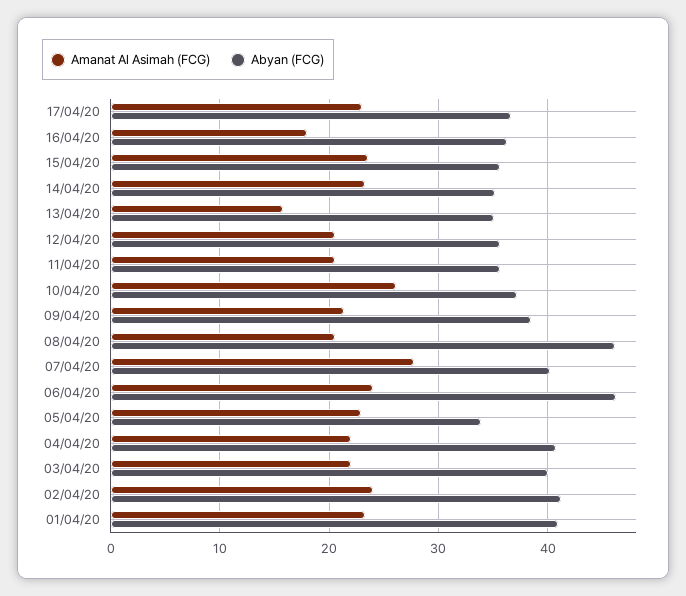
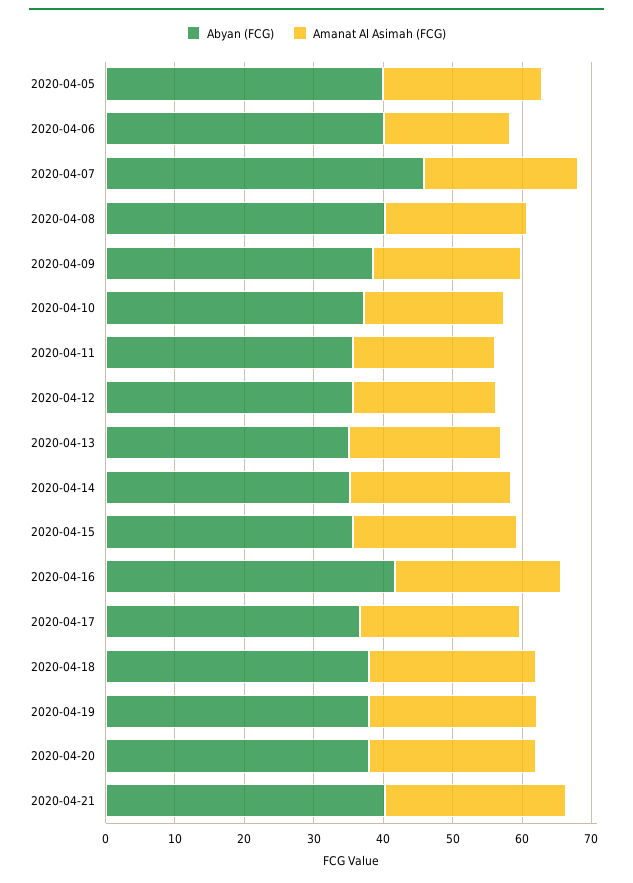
Amanat Al Asimah (FCG), 16/04/20: 18 -> 24
Abyan (FCG), 16/04/20: 36 -> 42
Amanat Al Asimah (FCG), 13/04/20: 16 -> 22
Amanat Al Asimah (FCG), 10/04/20: 26 -> 20
Abyan (FCG), 08/04/20: 46 -> 40
Amanat Al Asimah (FCG), 07/04/20: 28 -> 22
Abyan (FCG), 07/04/20: 40 -> 46
Amanat Al Asimah (FCG), 06/04/20: 24 -> 18
Abyan (FCG), 06/04/20: 46 -> 40
Abyan (FCG), 05/04/20: 34 -> 40
Amanat Al Asimah (FCG), 04/04/20: 22 -> none
Abyan (FCG), 04/04/20: 41 -> none
Amanat Al Asimah (FCG), 03/04/20: 22 -> none
Abyan (FCG), 03/04/20: 40 -> none
Amanat Al Asimah (FCG), 02/04/20: 24 -> none
Abyan (FCG), 02/04/20: 41 -> none
Amanat Al Asimah (FCG), 01/04/20: 23 -> none
Abyan (FCG), 01/04/20: 41 -> none
Abyan (FCG), 2020-04-18: none -> 38
Amanat Al Asimah (FCG), 2020-04-18: none -> 24
Abyan (FCG), 2020-04-19: none -> 38
Amanat Al Asimah (FCG), 2020-04-19: none -> 24
Abyan (FCG), 2020-04-20: none -> 38
Amanat Al Asimah (FCG), 2020-04-20: none -> 24
Abyan (FCG), 2020-04-21: none -> 40
Amanat Al Asimah (FCG), 2020-04-21: none -> 26

